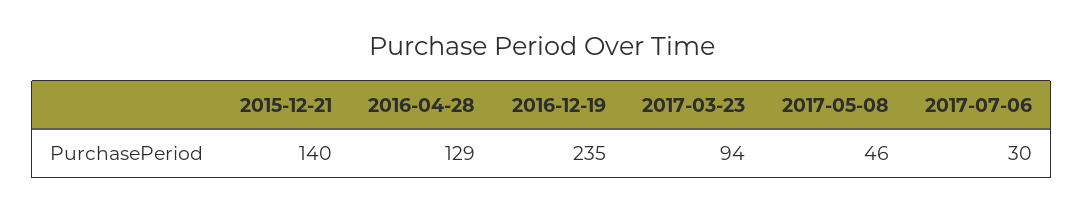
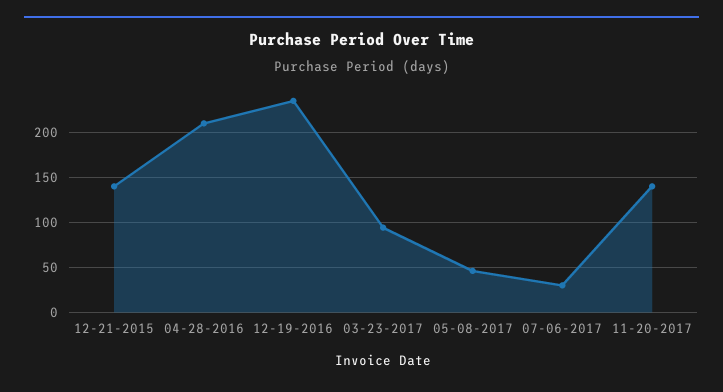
2016-04-28: 129 -> 210
11-20-2017: none -> 140

